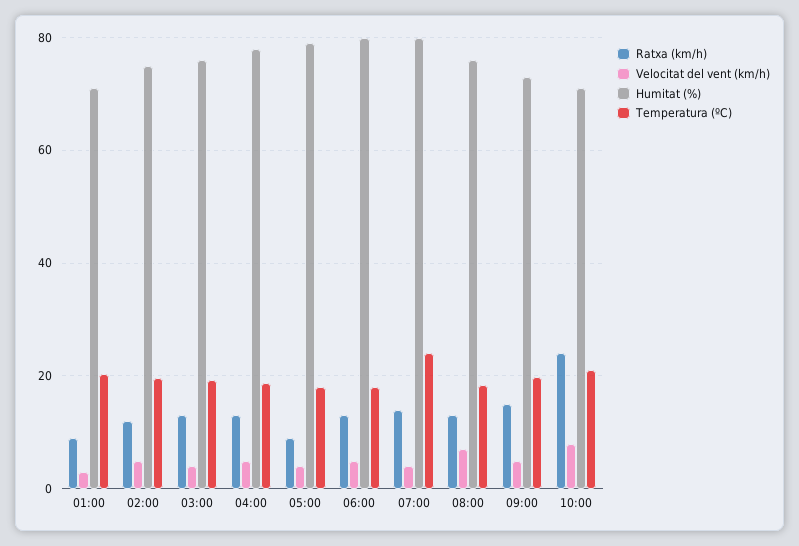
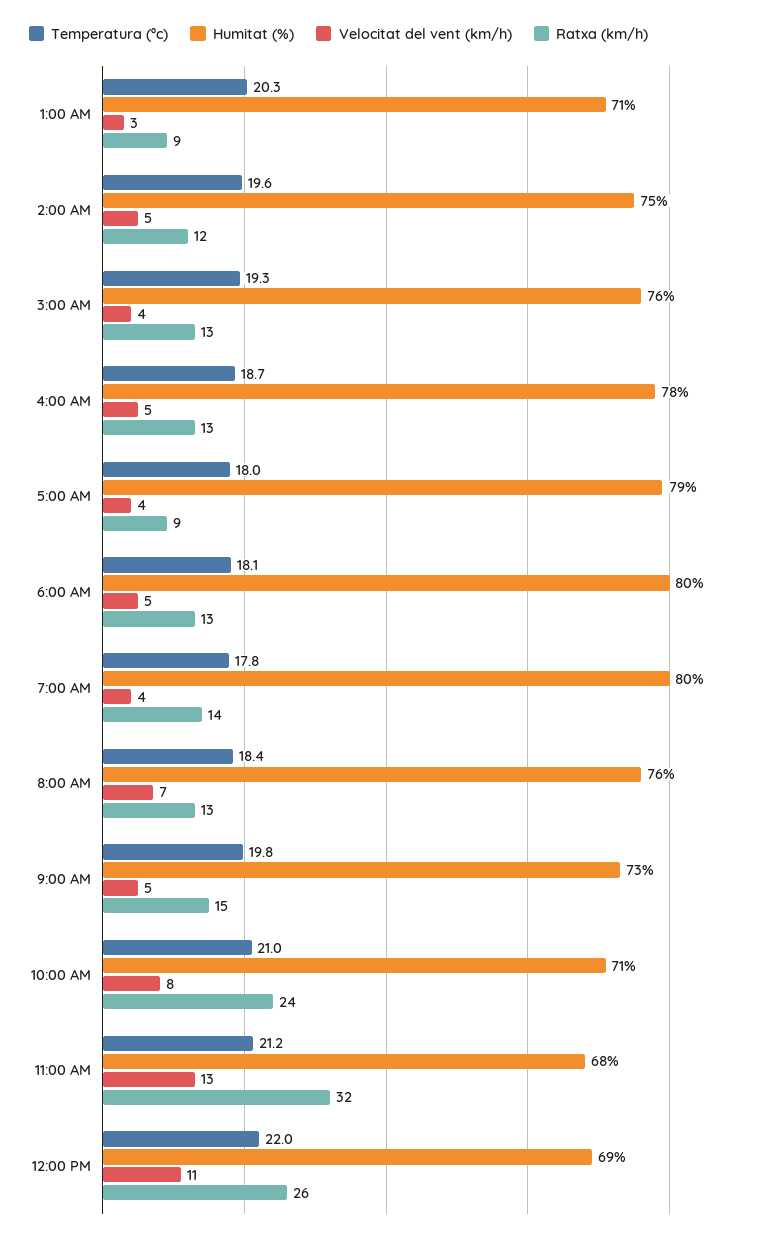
Temperatura (ºC), 07:00: 24 -> 17.8
Temperatura (ºC), 11:00 AM: none -> 21.2
Humitat (%), 11:00 AM: none -> 68
Velocitat del vent (km/h), 11:00 AM: none -> 13
Ratxa (km/h), 11:00 AM: none -> 32
Temperatura (ºC), 12:00 PM: none -> 22
Humitat (%), 12:00 PM: none -> 69
Velocitat del vent (km/h), 12:00 PM: none -> 11
Ratxa (km/h), 12:00 PM: none -> 26

